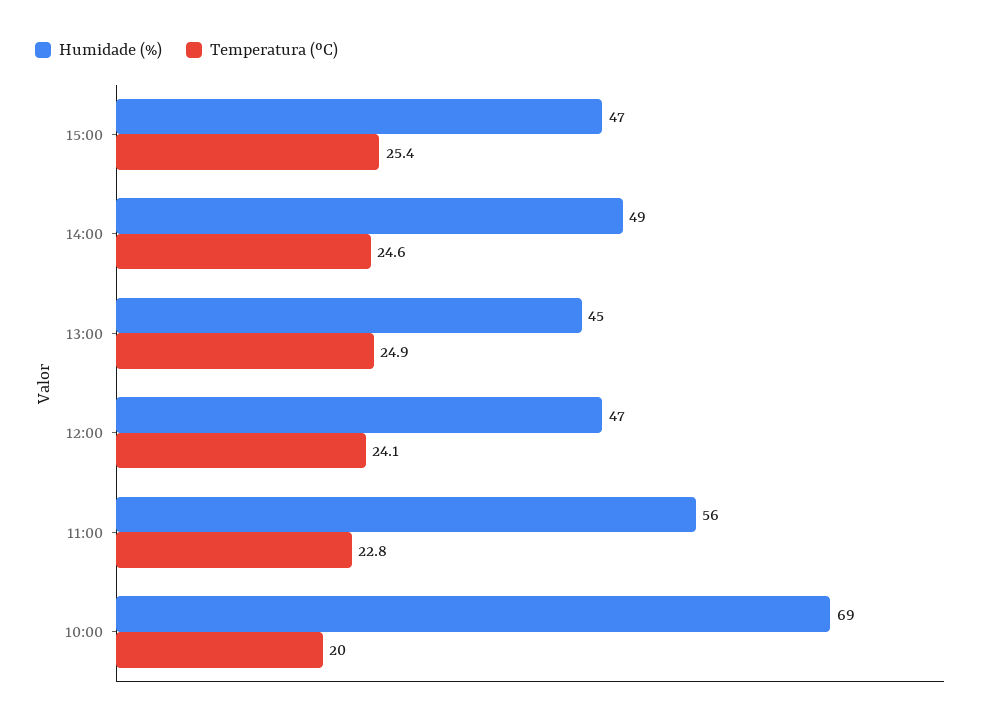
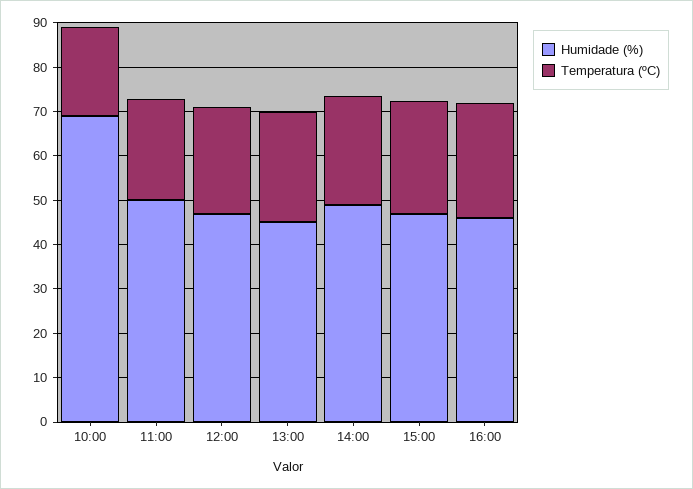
Humidade (%), 11:00: 56 -> 50
Humidade (%), 16:00: none -> 46
Temperatura (ºC), 16:00: none -> 26

